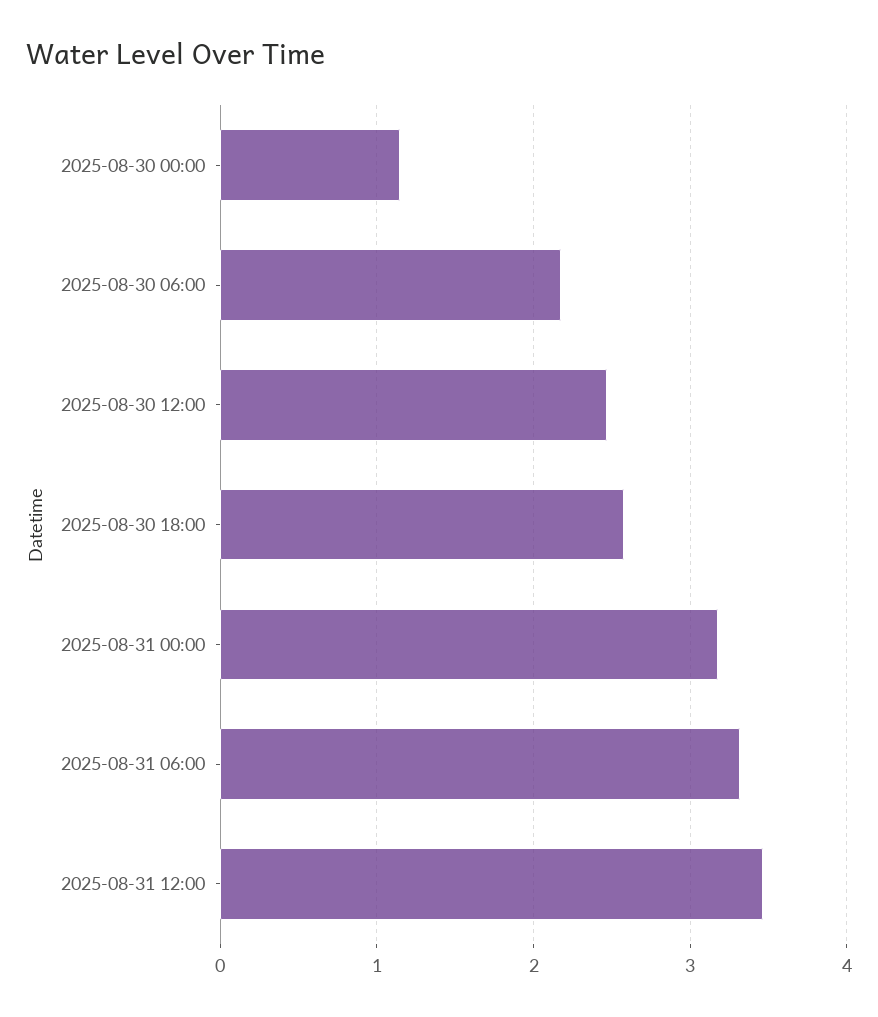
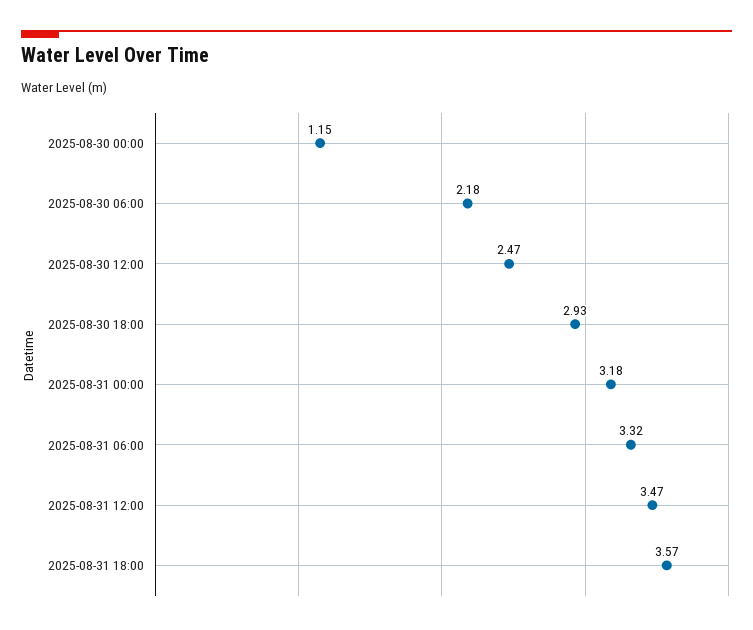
2025-08-30 18:00: 2.6 -> 2.93
2025-08-31 18:00: none -> 3.57

